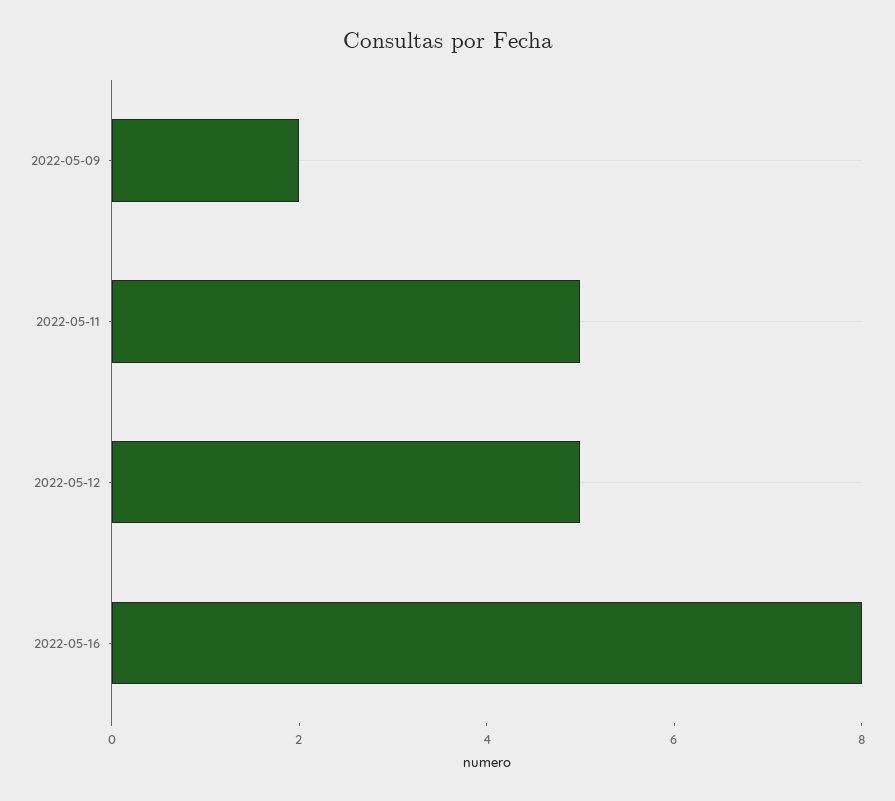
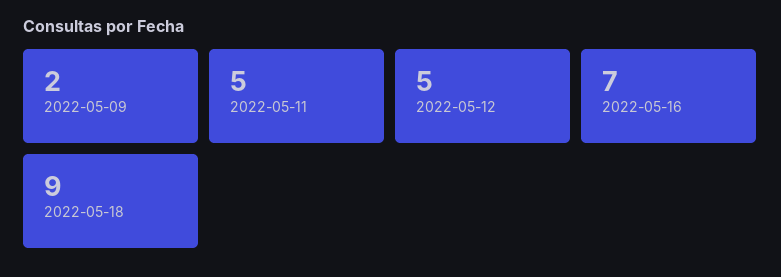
2022-05-16: 8 -> 7
2022-05-18: none -> 9

